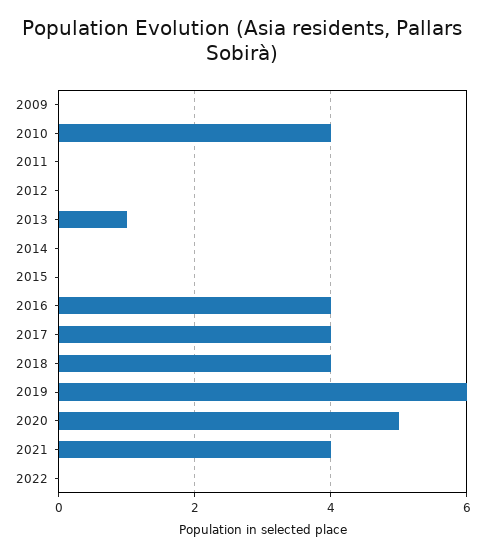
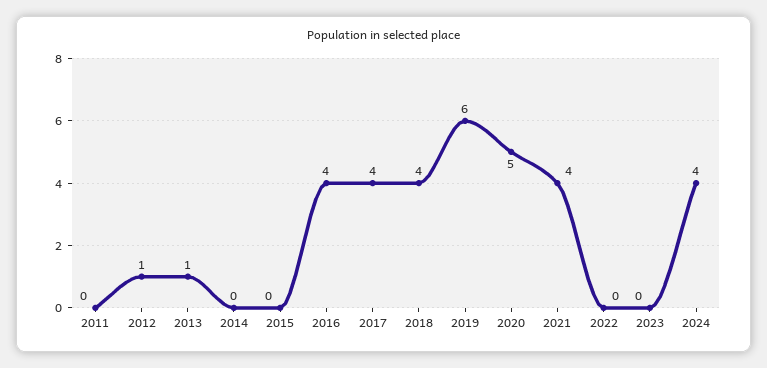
2009: 0 -> none
2010: 4 -> none
2012: 0 -> 1
2023: none -> 0
2024: none -> 4

